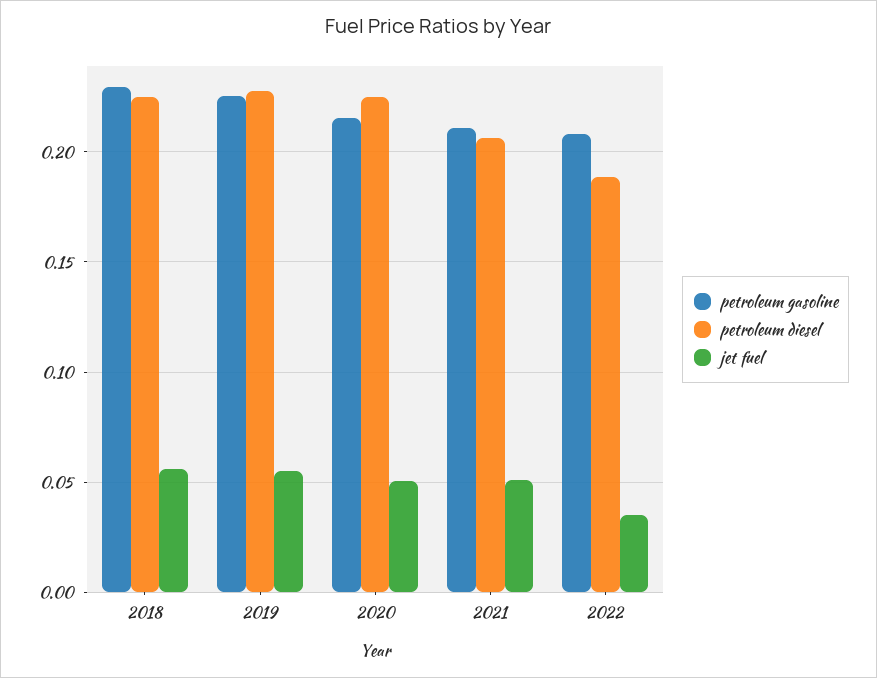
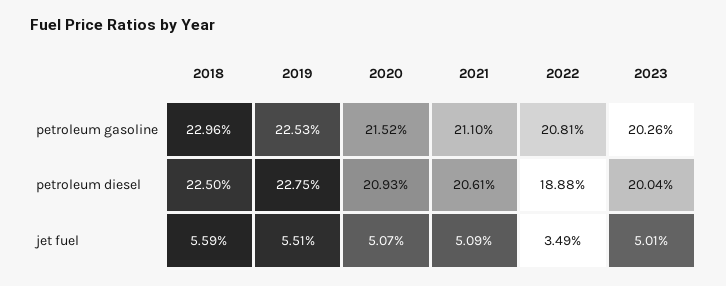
petroleum diesel, 2020: 0.225 -> 0.2093
petroleum gasoline, 2023: none -> 0.2026
petroleum diesel, 2023: none -> 0.2004
jet fuel, 2023: none -> 0.0501

